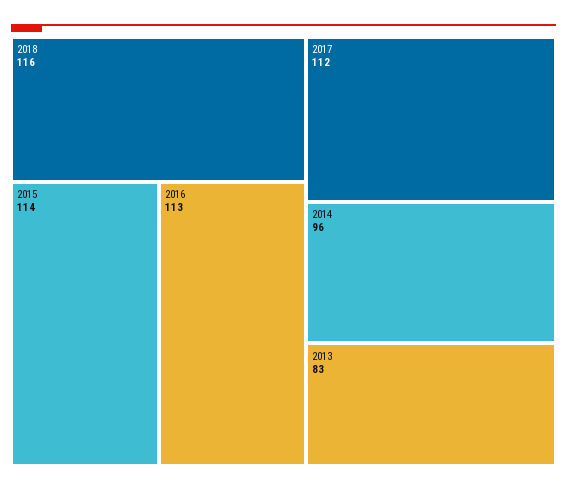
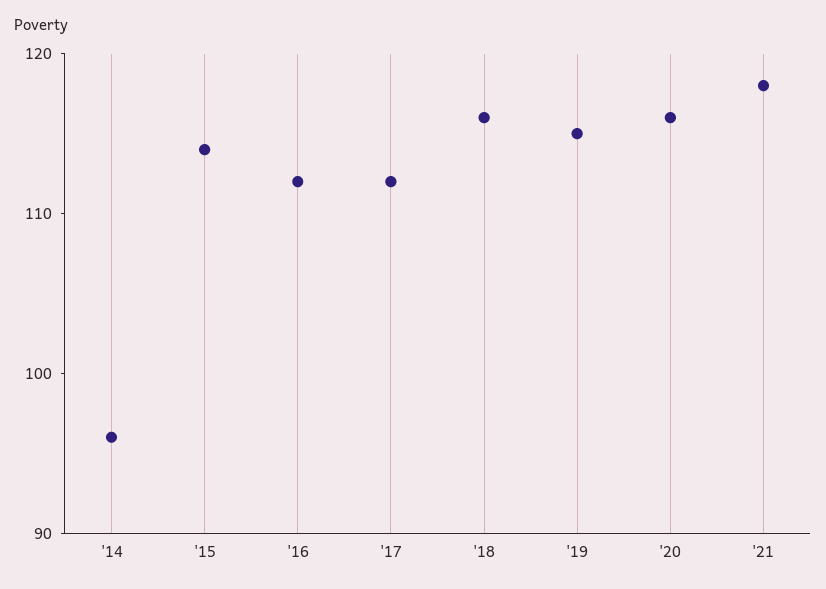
2016: 113 -> 112
2013: 83 -> none
'19: none -> 115
'20: none -> 116
'21: none -> 118

